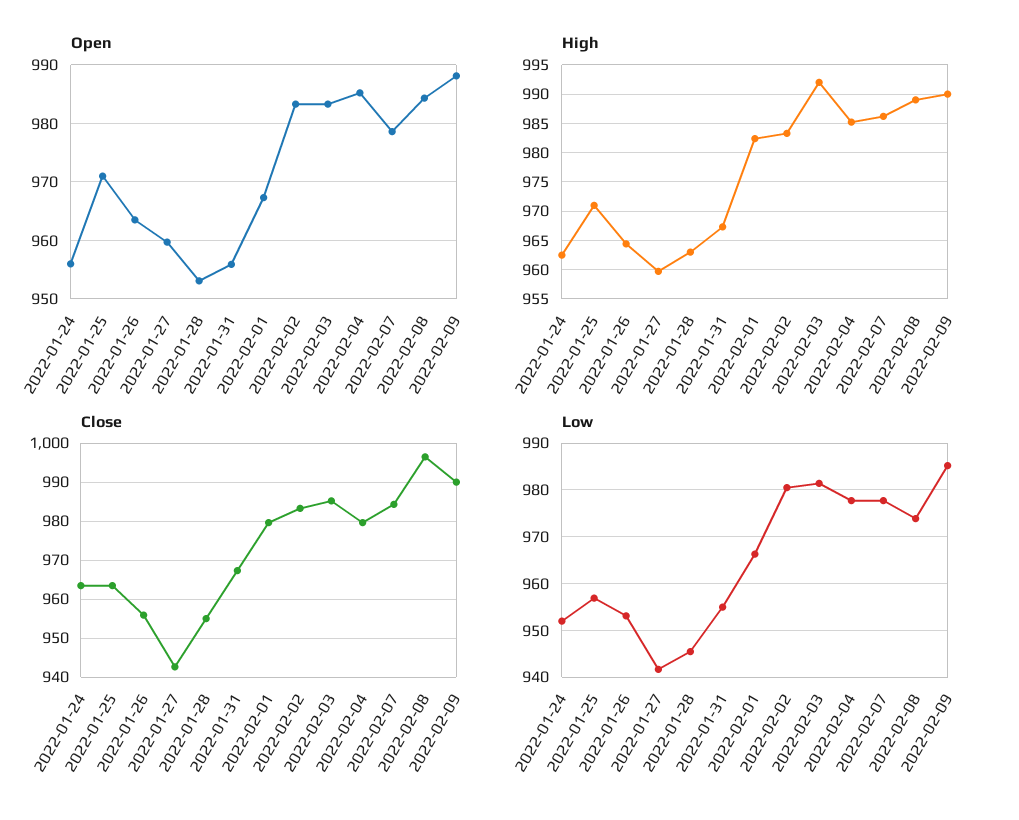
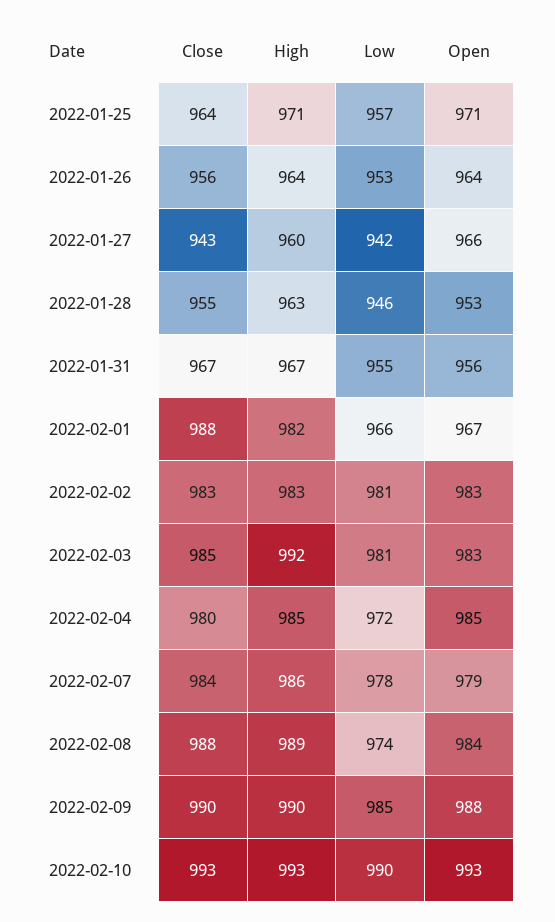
Open, 2022-01-24: 956 -> none
Open, 2022-01-27: 960 -> 966
High, 2022-01-24: 962.5 -> none
Close, 2022-01-24: 964 -> none
Close, 2022-02-01: 980 -> 988
Close, 2022-02-08: 996 -> 988
Low, 2022-01-24: 952 -> none
Low, 2022-02-04: 978 -> 972
Close, 2022-02-10: none -> 993
High, 2022-02-10: none -> 993
Low, 2022-02-10: none -> 990
Open, 2022-02-10: none -> 993

